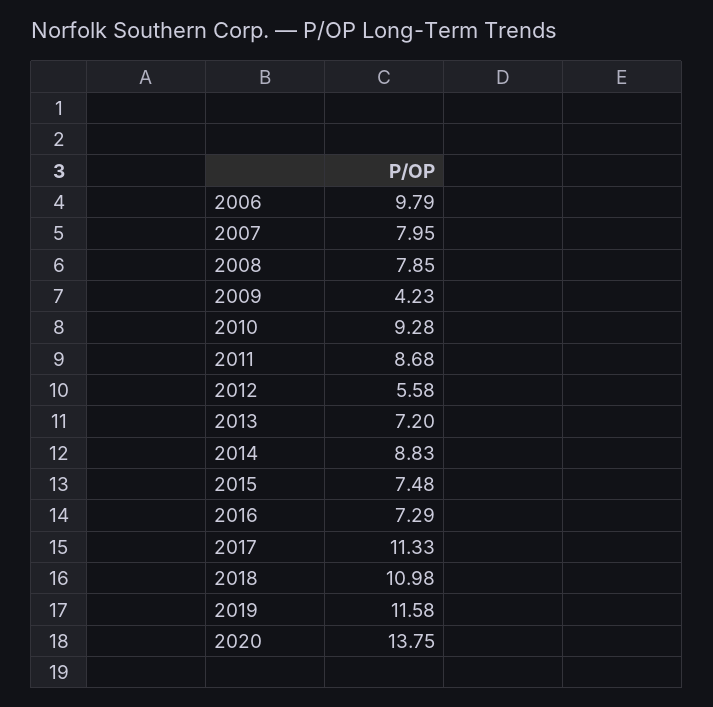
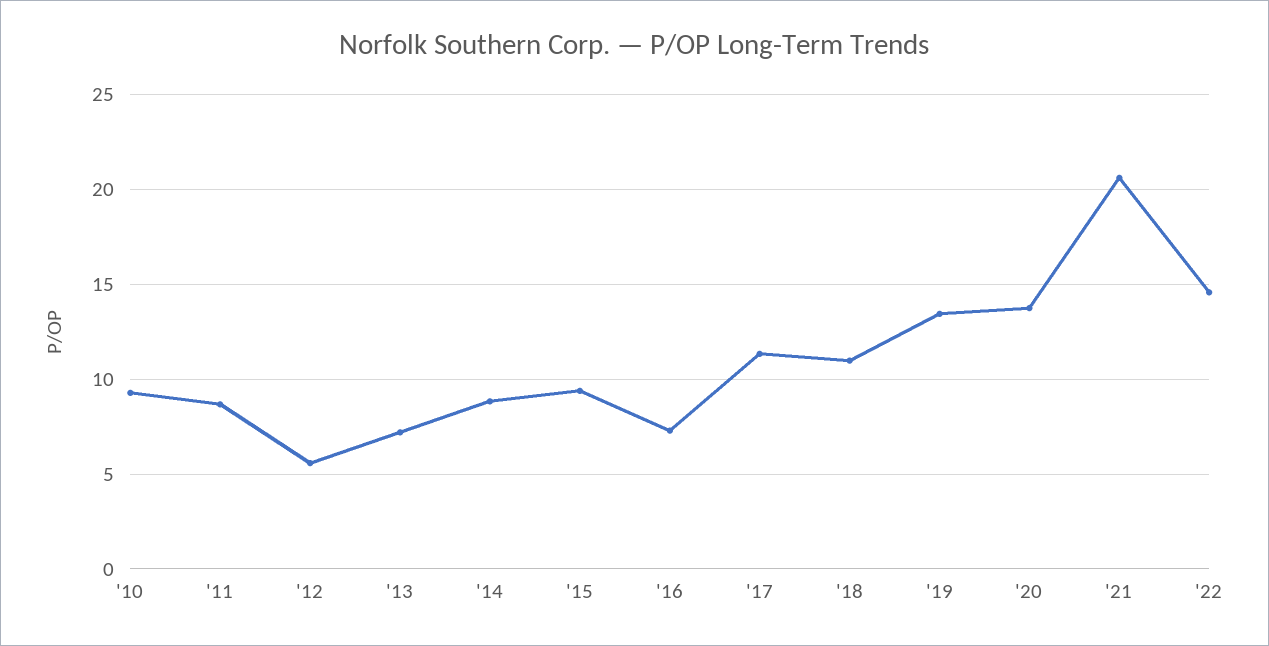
2006: 9.79 -> none
2007: 7.95 -> none
2008: 7.85 -> none
2009: 4.23 -> none
2015: 7.48 -> 9.5
2019: 11.58 -> 13.5
'21: none -> 20.5
'22: none -> 14.5

